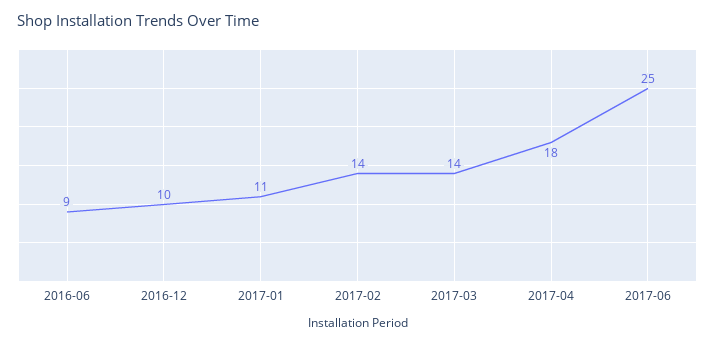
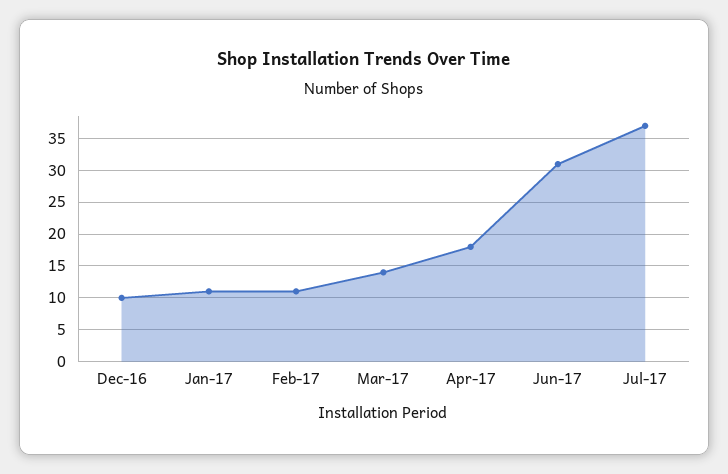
2016-06: 9 -> none
2017-02: 14 -> 11
2017-06: 25 -> 31
Jul-17: none -> 37

